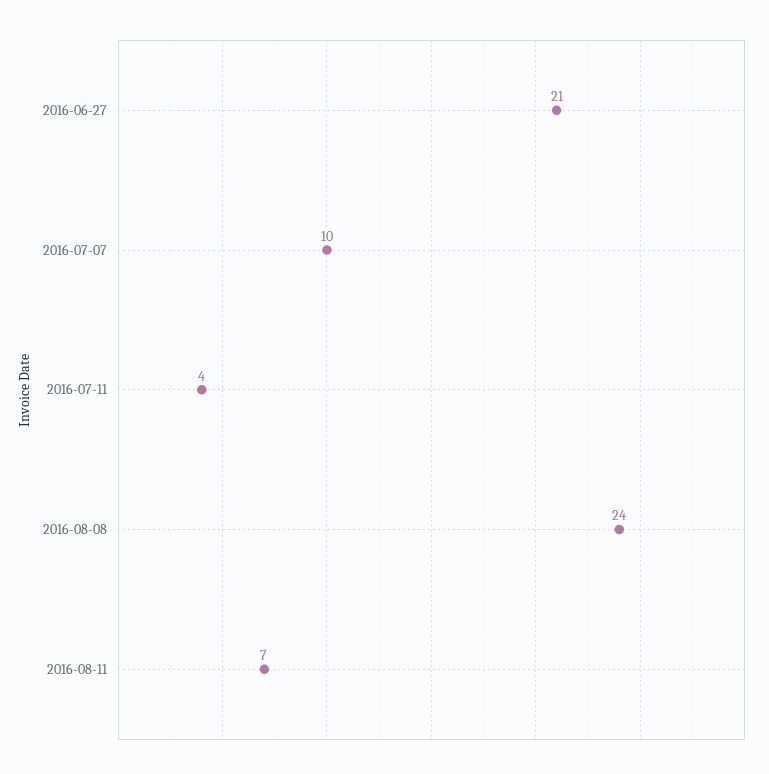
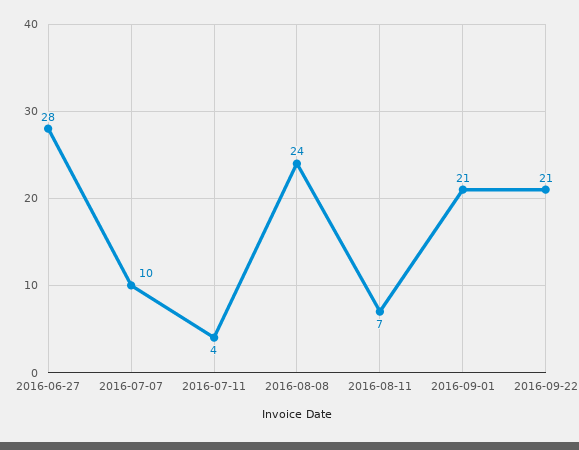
2016-06-27: 21 -> 28
2016-09-01: none -> 21
2016-09-22: none -> 21

